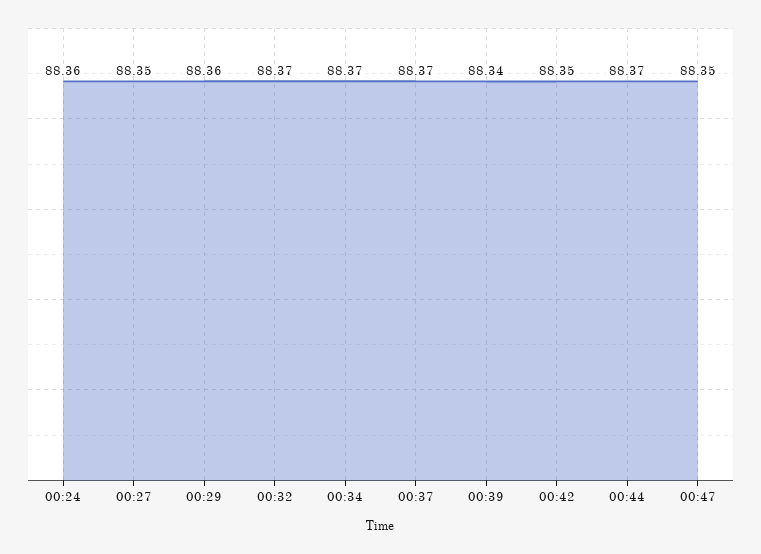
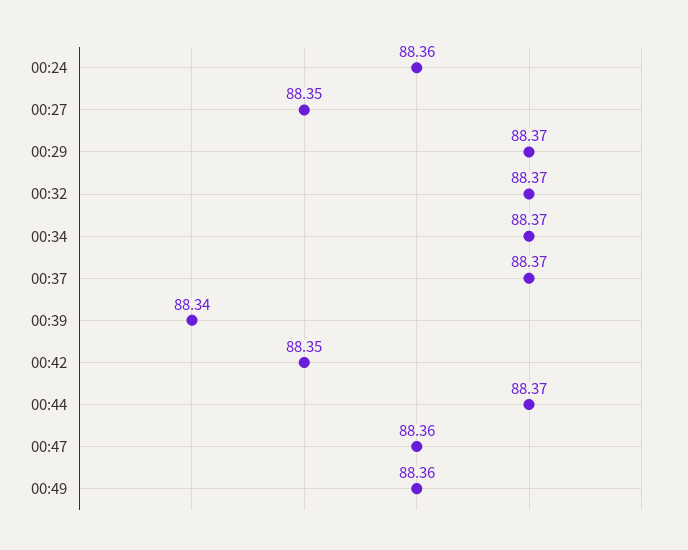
00:29: 88.36 -> 88.37
00:47: 88.35 -> 88.36
00:49: none -> 88.36

